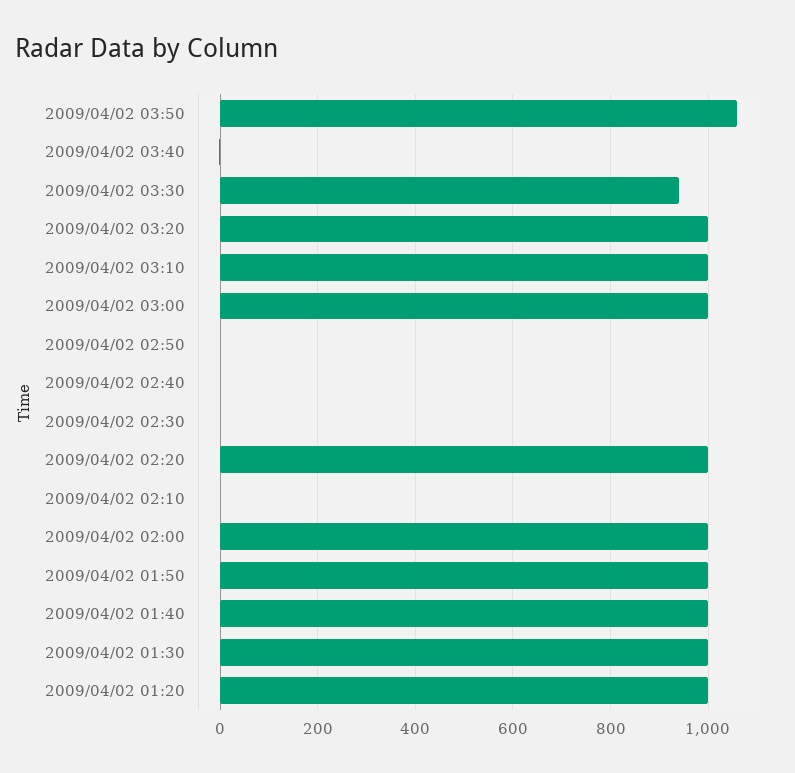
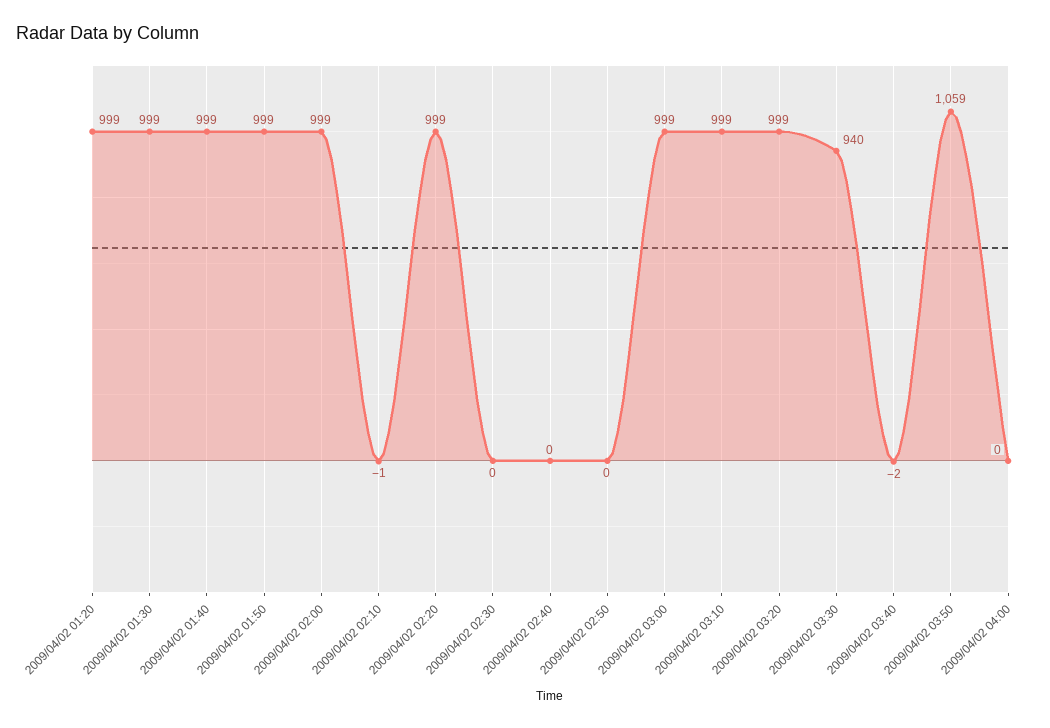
2009/04/02 04:00: none -> 0

